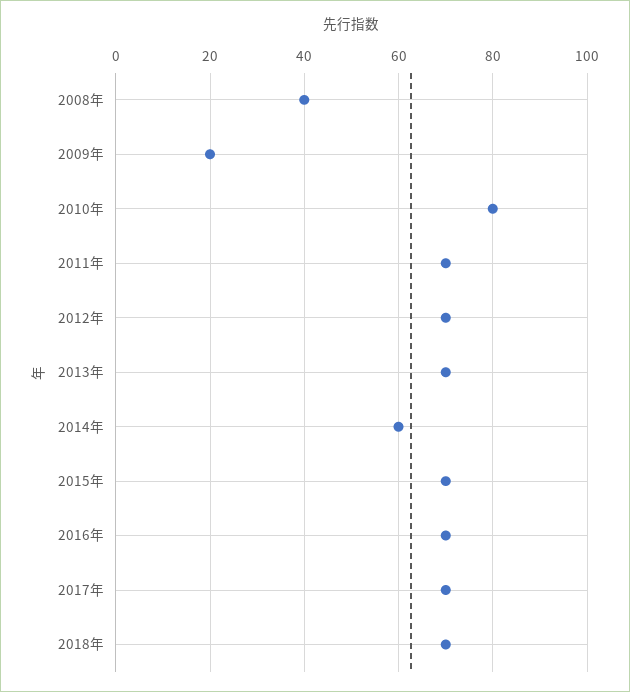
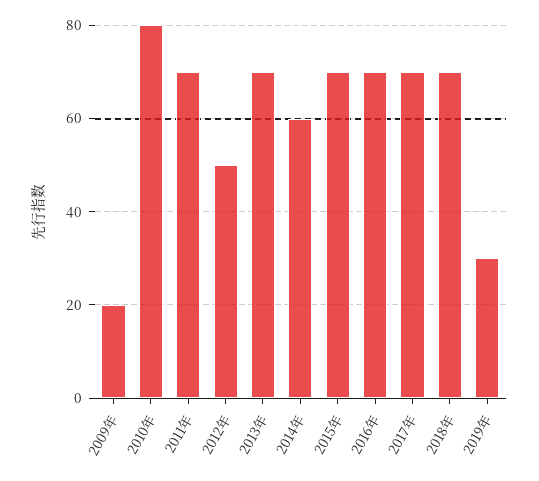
2008年: 40 -> none
2012年: 70 -> 50
2019年: none -> 30

